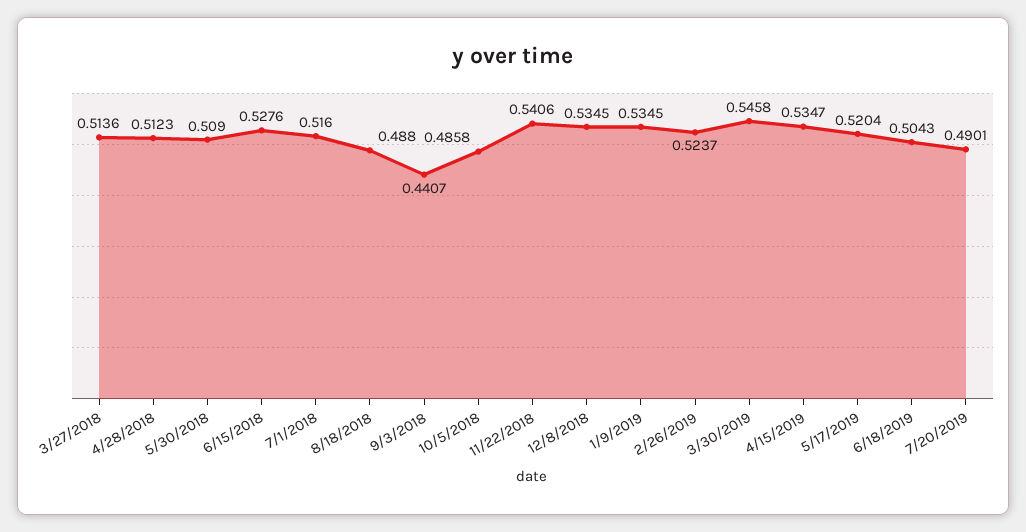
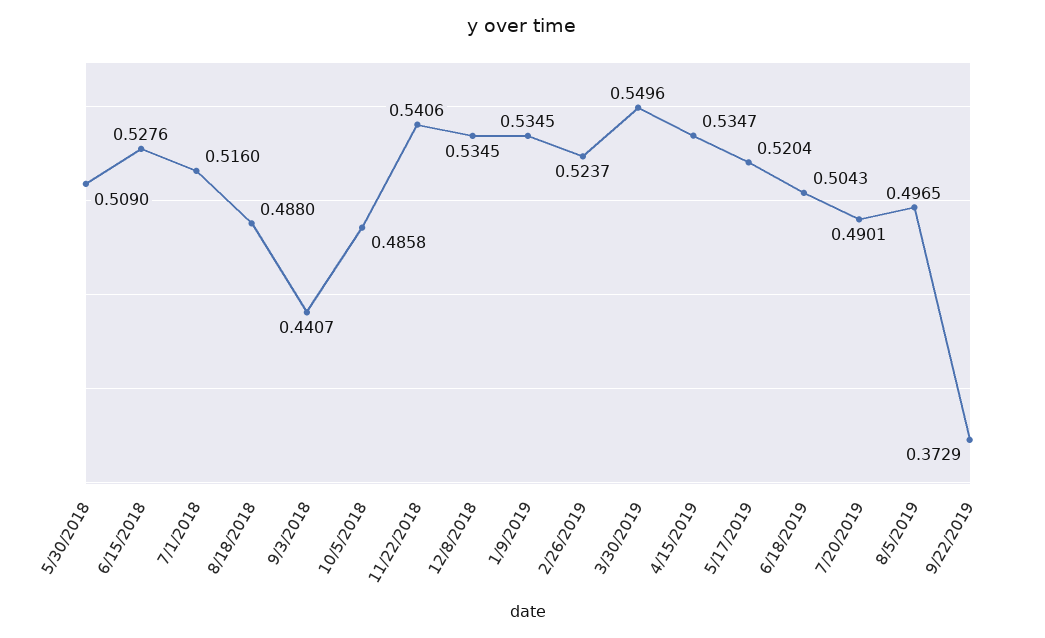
3/27/2018: 0.5136 -> none
4/28/2018: 0.5123 -> none
3/30/2019: 0.5458 -> 0.5496
8/5/2019: none -> 0.4965
9/22/2019: none -> 0.3729

